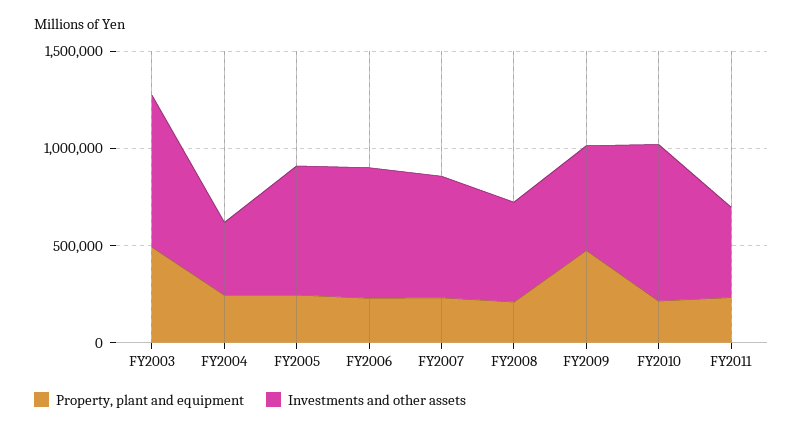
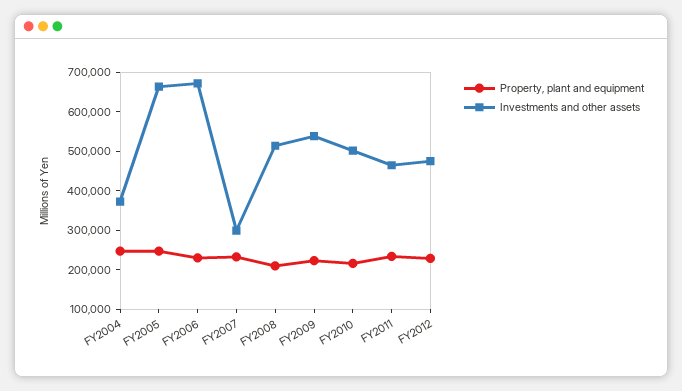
Property, plant and equipment, FY2003: 500000 -> none
Investments and other assets, FY2003: 800000 -> none
Investments and other assets, FY2007: 600000 -> 300000
Property, plant and equipment, FY2009: 500000 -> 225000
Investments and other assets, FY2010: 800000 -> 500000
Property, plant and equipment, FY2012: none -> 225000
Investments and other assets, FY2012: none -> 475000

